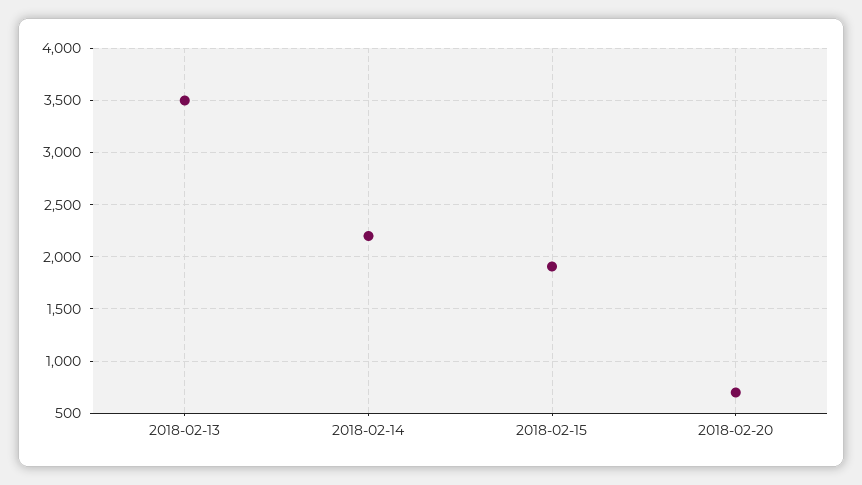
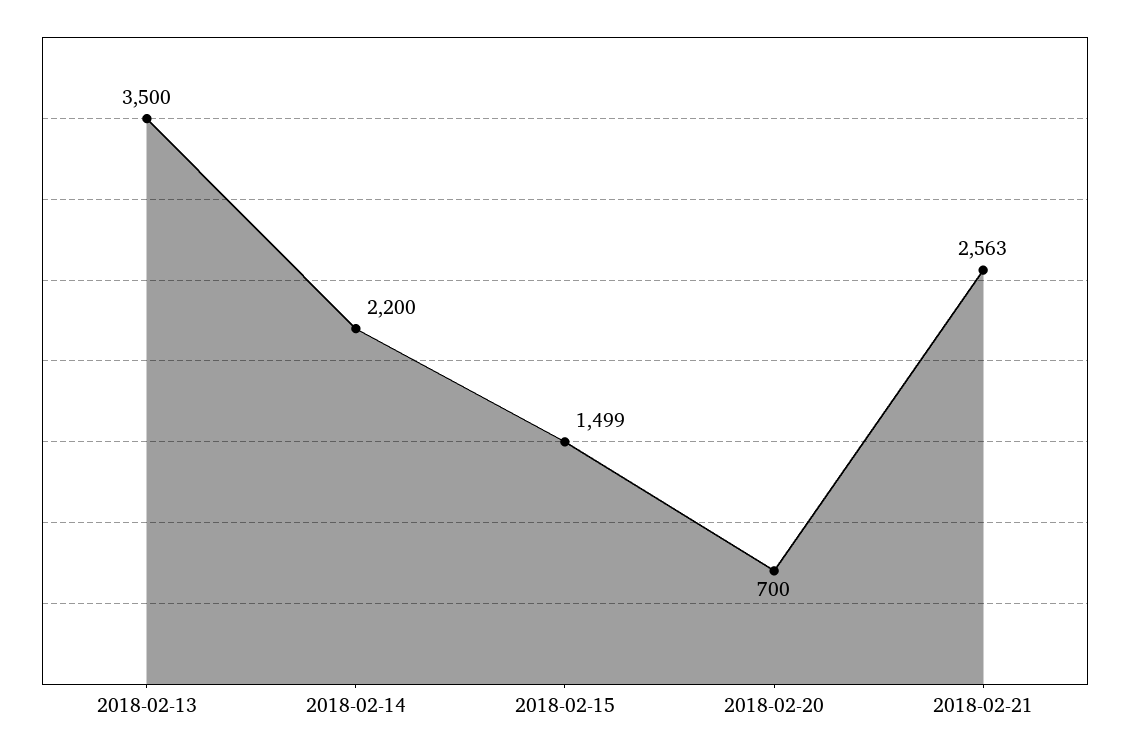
2018-02-15: 1900 -> 1499
2018-02-21: none -> 2563

